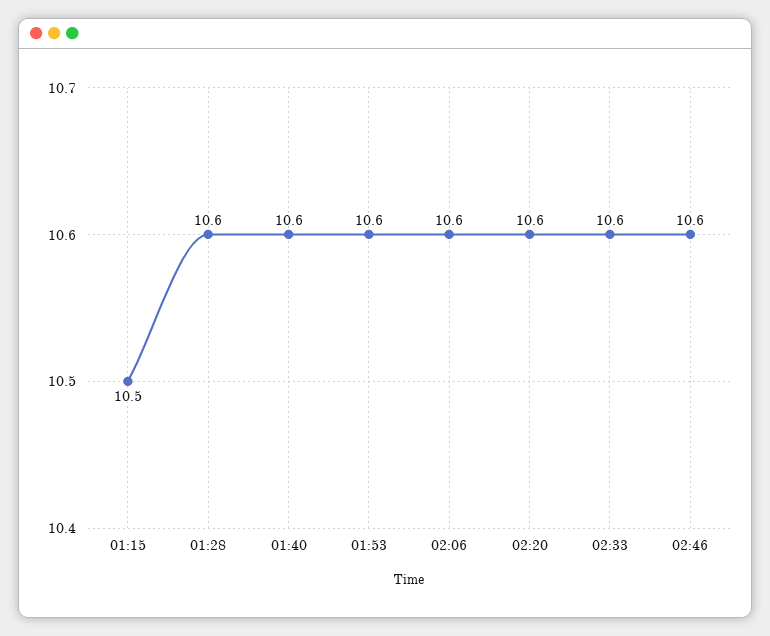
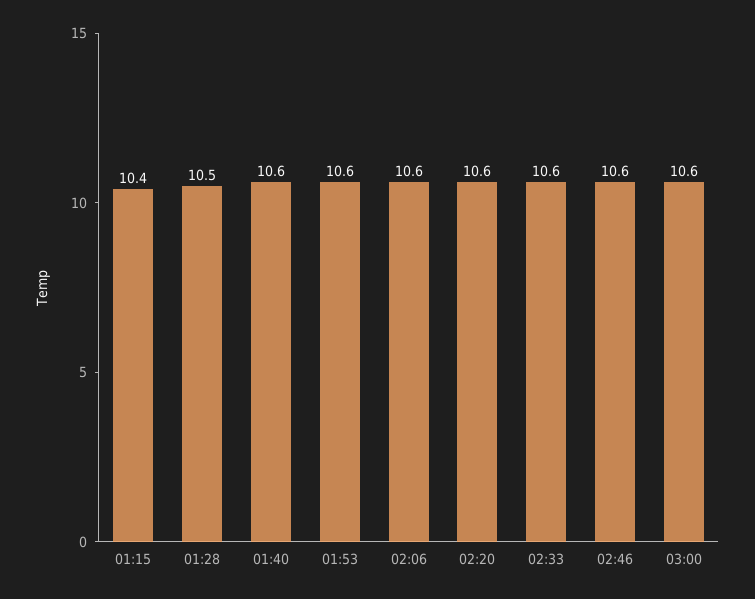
01:15: 10.5 -> 10.4
01:28: 10.6 -> 10.5
03:00: none -> 10.6

